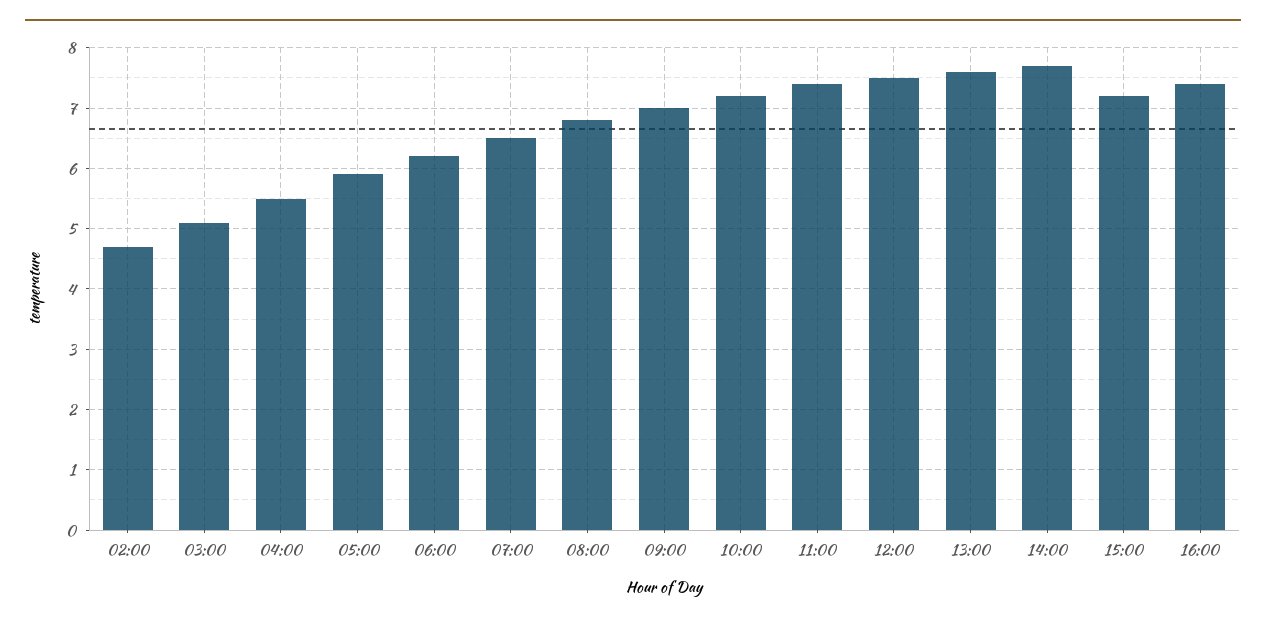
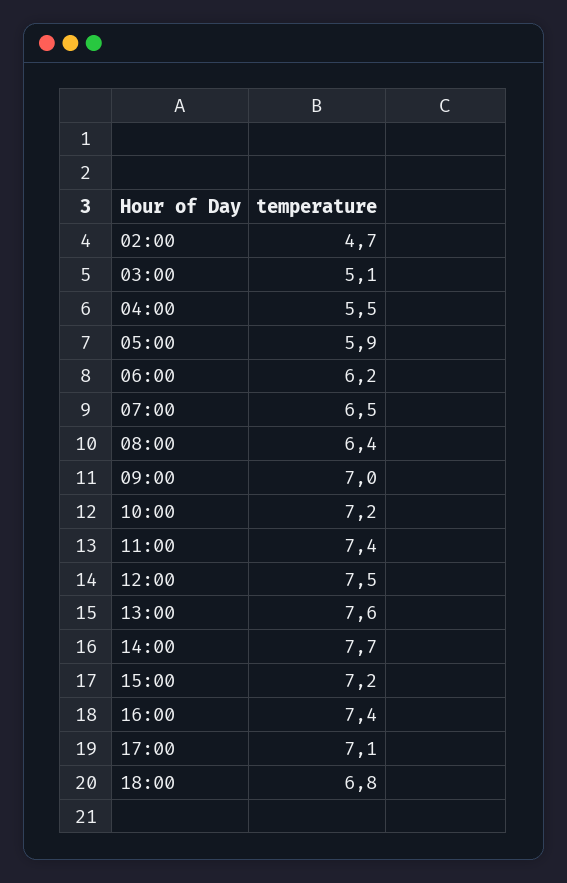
08:00: 6.8 -> 6.4
17:00: none -> 7.1
18:00: none -> 6.8

